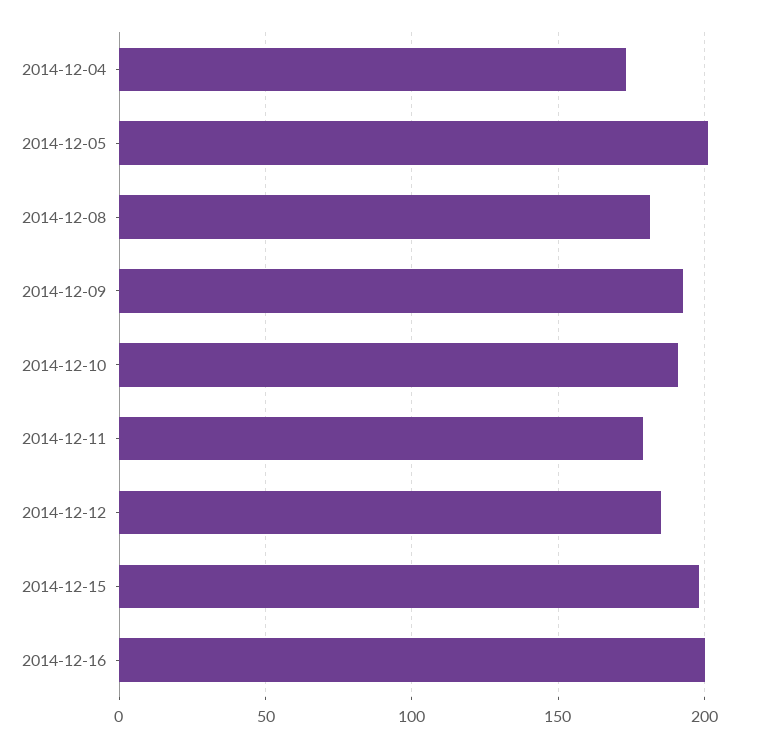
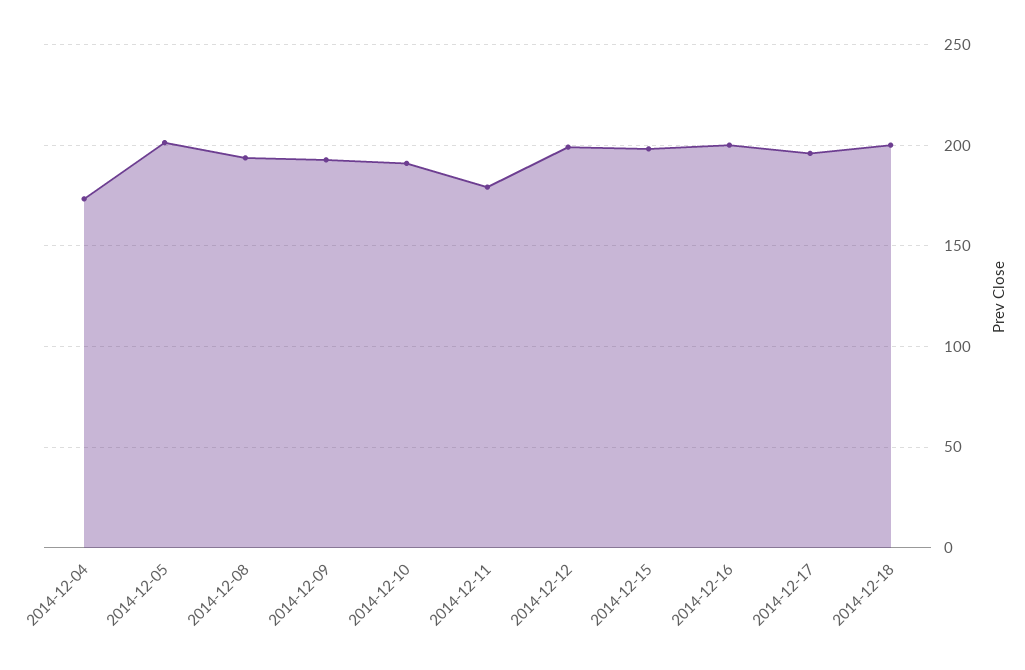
2014-12-08: 180 -> 195
2014-12-12: 185 -> 200
2014-12-17: none -> 195
2014-12-18: none -> 200

